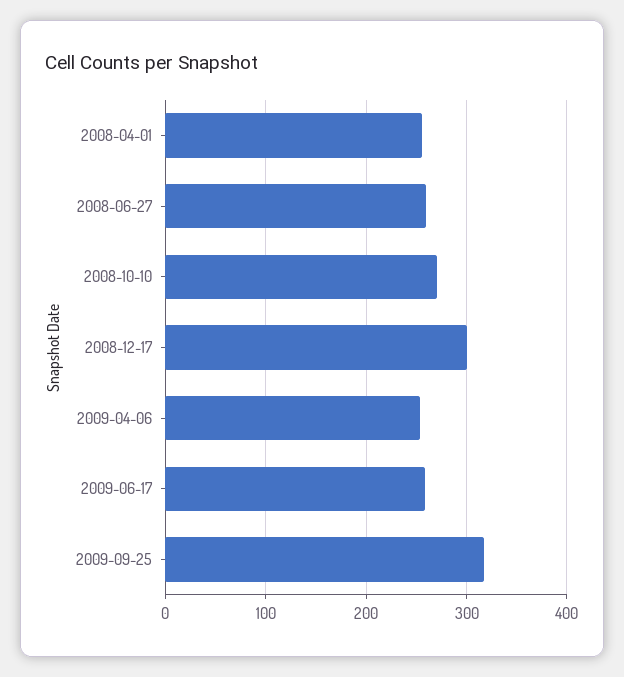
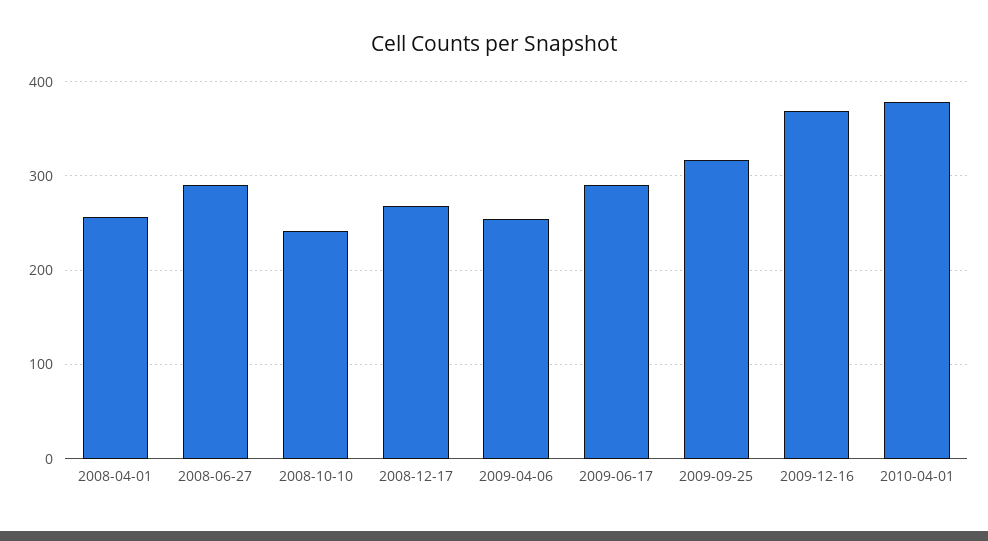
2008-06-27: 260 -> 290
2008-10-10: 270 -> 240
2008-12-17: 300 -> 270
2009-06-17: 260 -> 290
2009-12-16: none -> 370
2010-04-01: none -> 380

